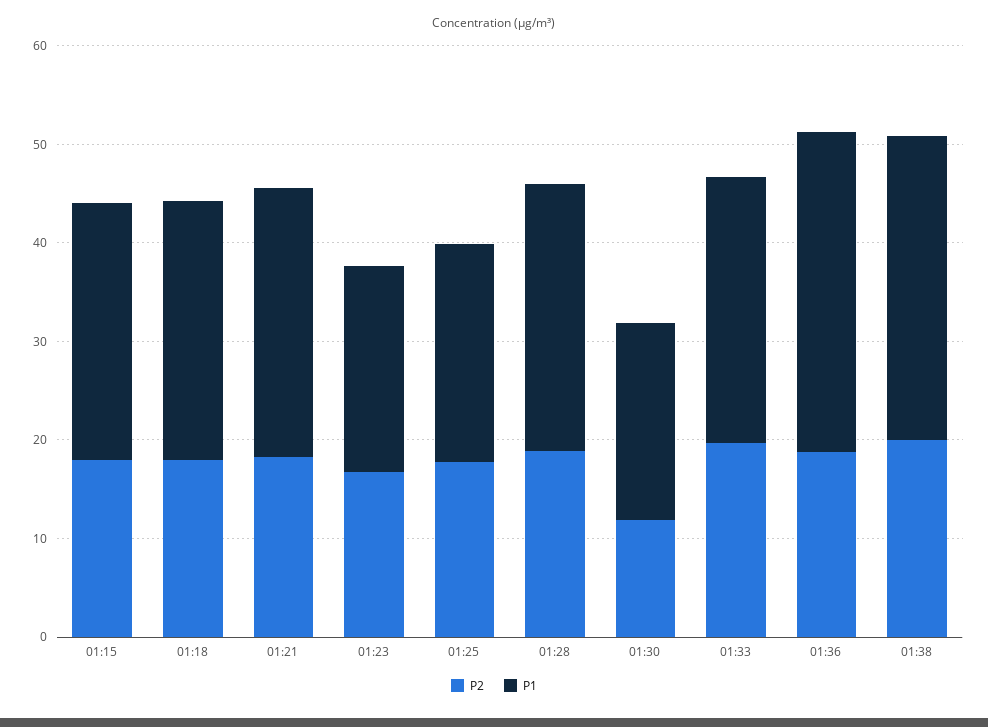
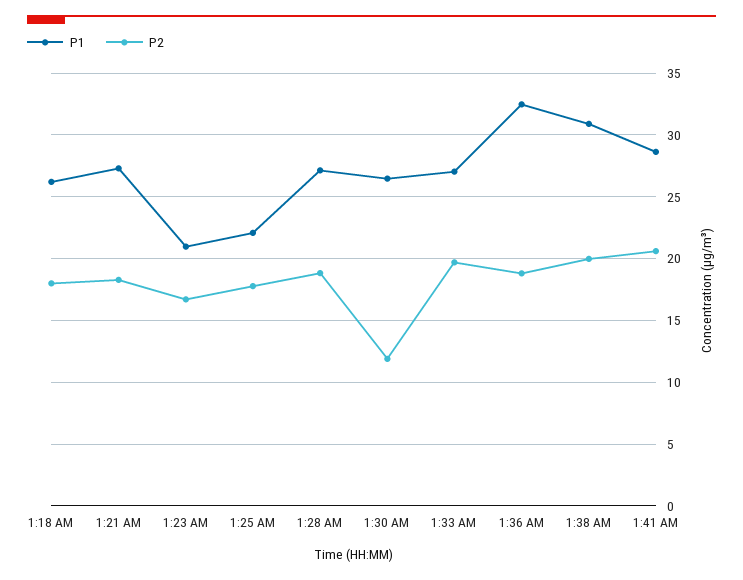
P2, 01:15: 18 -> none
P1, 01:15: 26 -> none
P1, 01:30: 20 -> 26.5
P1, 1:41 AM: none -> 28.5
P2, 1:41 AM: none -> 20.5

